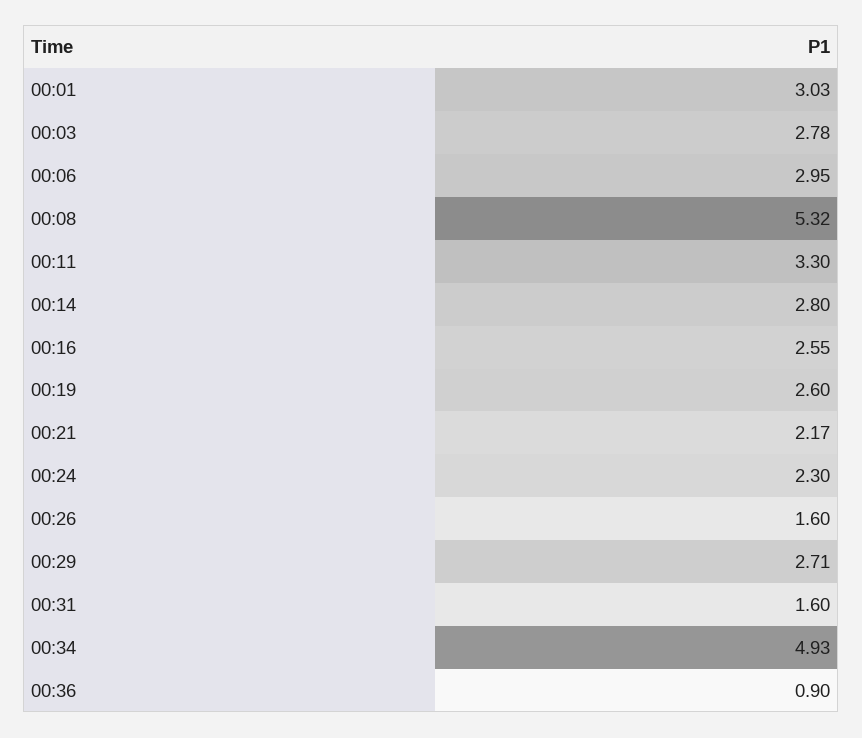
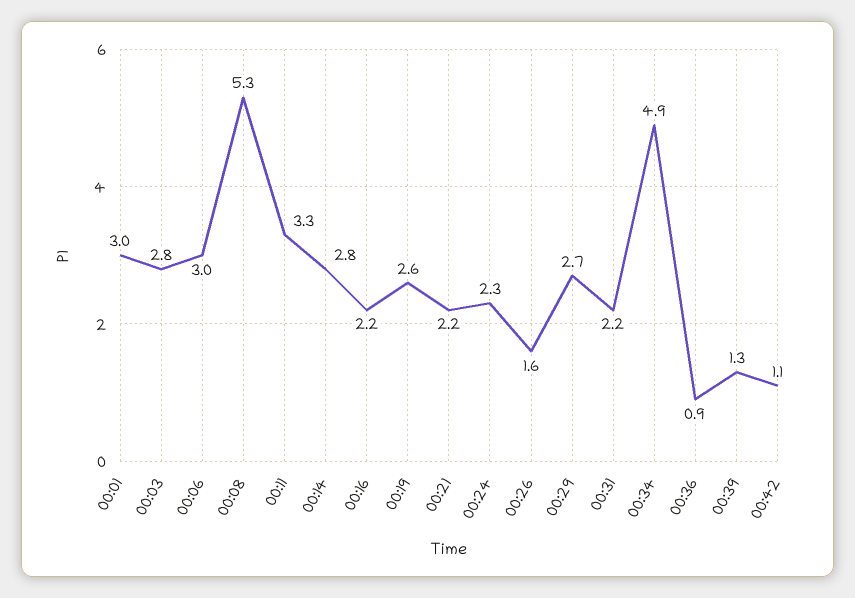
00:16: 2.55 -> 2.2
00:31: 1.6 -> 2.2
00:39: none -> 1.3
00:42: none -> 1.1

